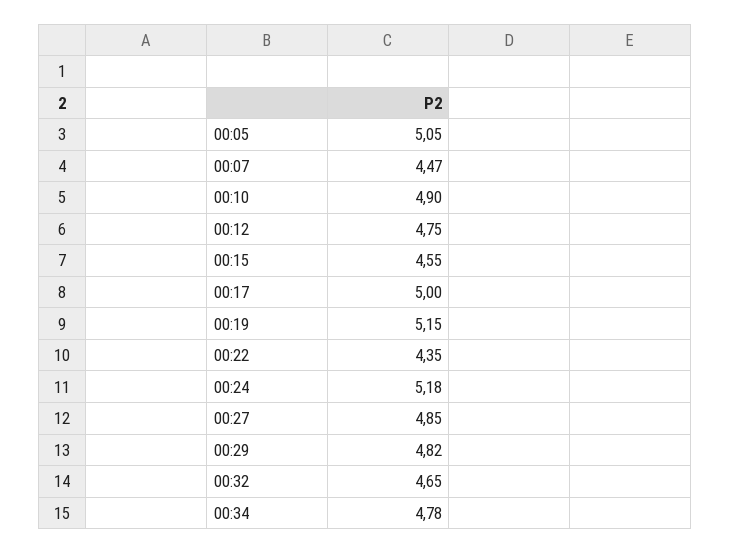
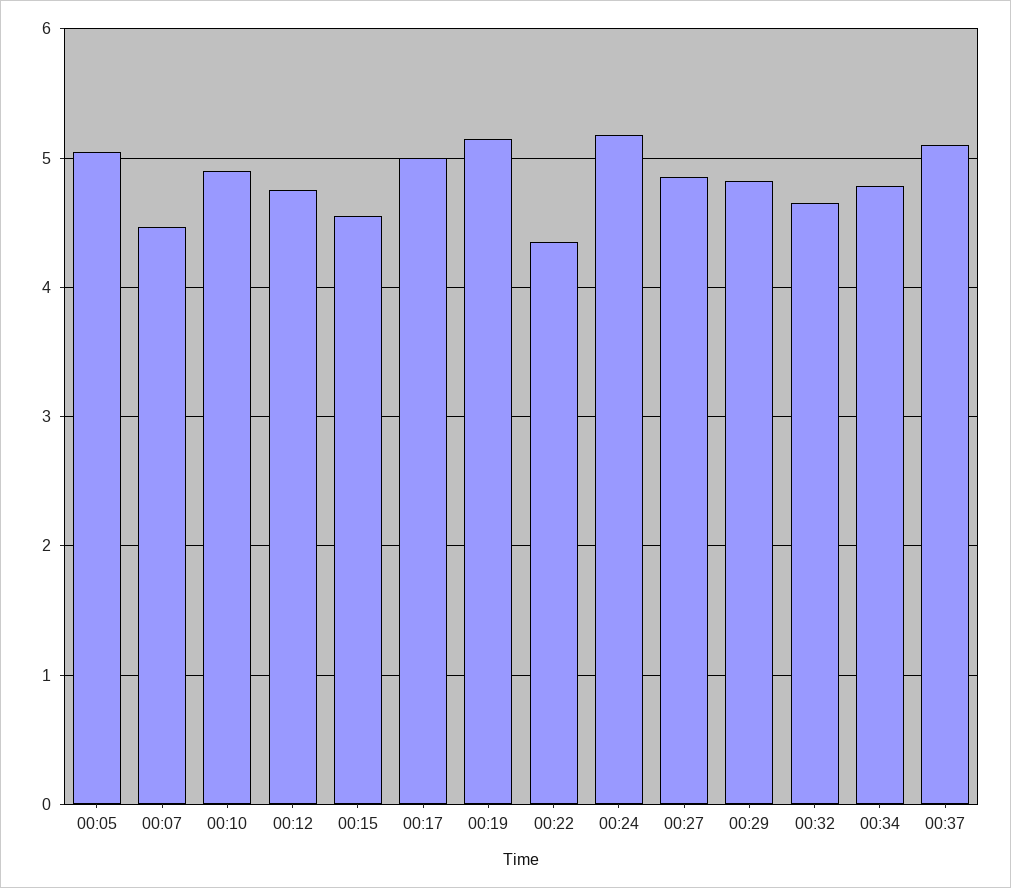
00:37: none -> 5.1

